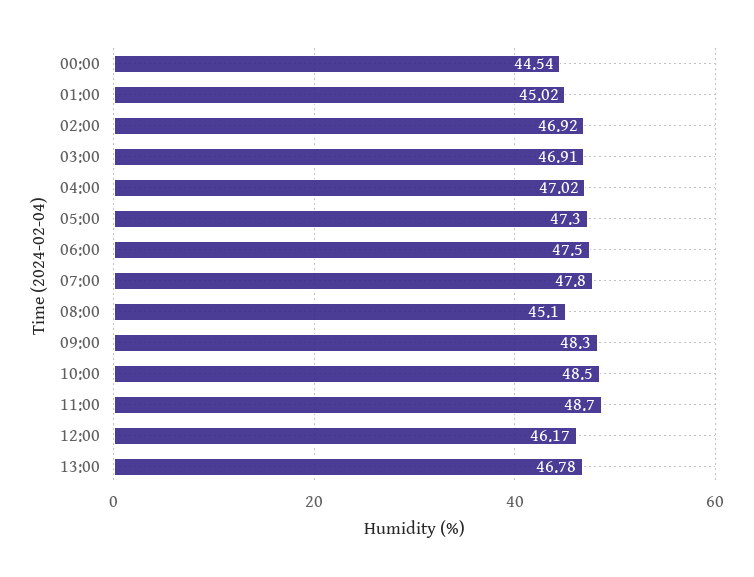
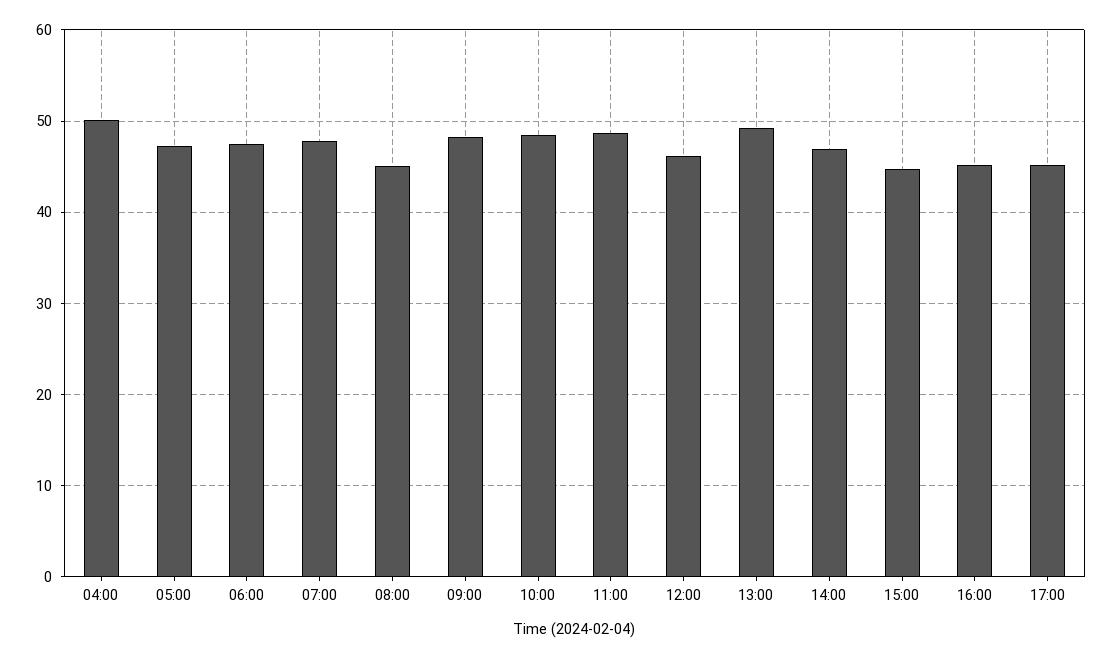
00:00: 44.54 -> none
01:00: 45.02 -> none
02:00: 46.92 -> none
03:00: 46.91 -> none
04:00: 47.02 -> 50
13:00: 46.78 -> 49
14:00: none -> 47
15:00: none -> 45
16:00: none -> 45
17:00: none -> 45

